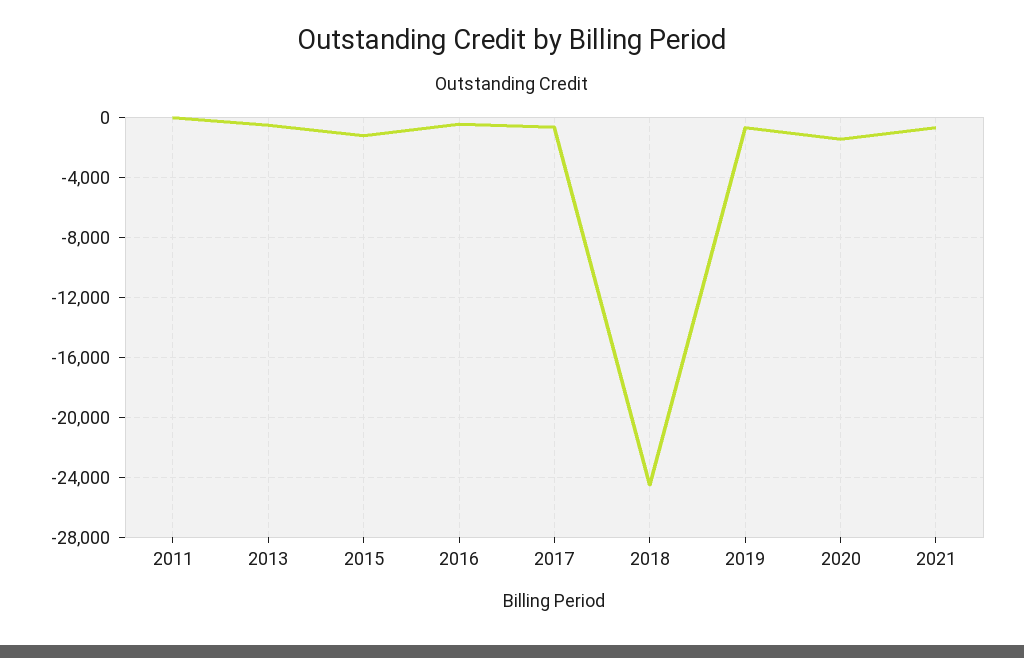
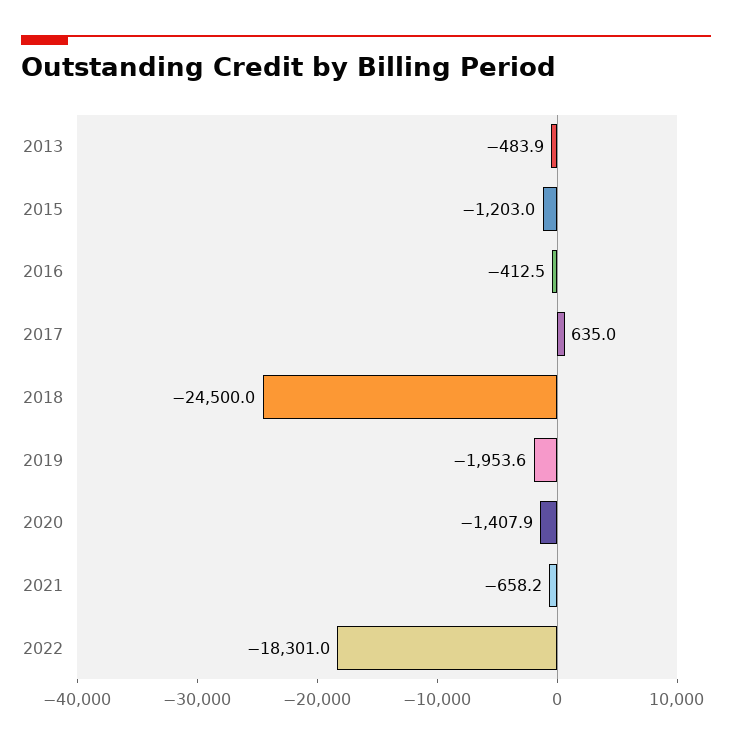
2011: 0 -> none
2017: -500 -> 635
2019: -500 -> -1953.6
2022: none -> -18301

